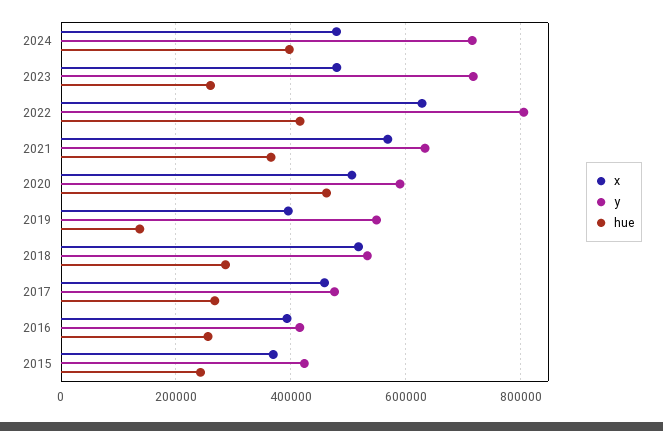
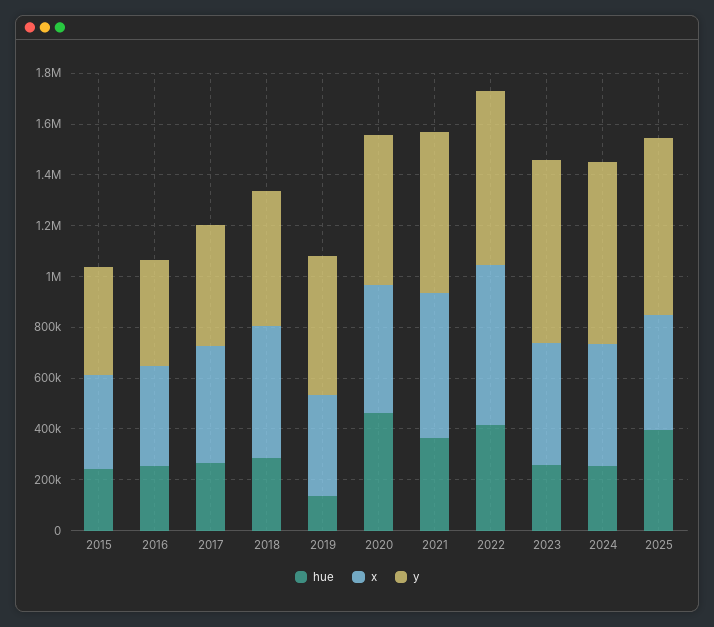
hue, 2024: 400000 -> 250000
y, 2022: 800000 -> 700000
hue, 2025: none -> 400000
x, 2025: none -> 450000
y, 2025: none -> 700000

